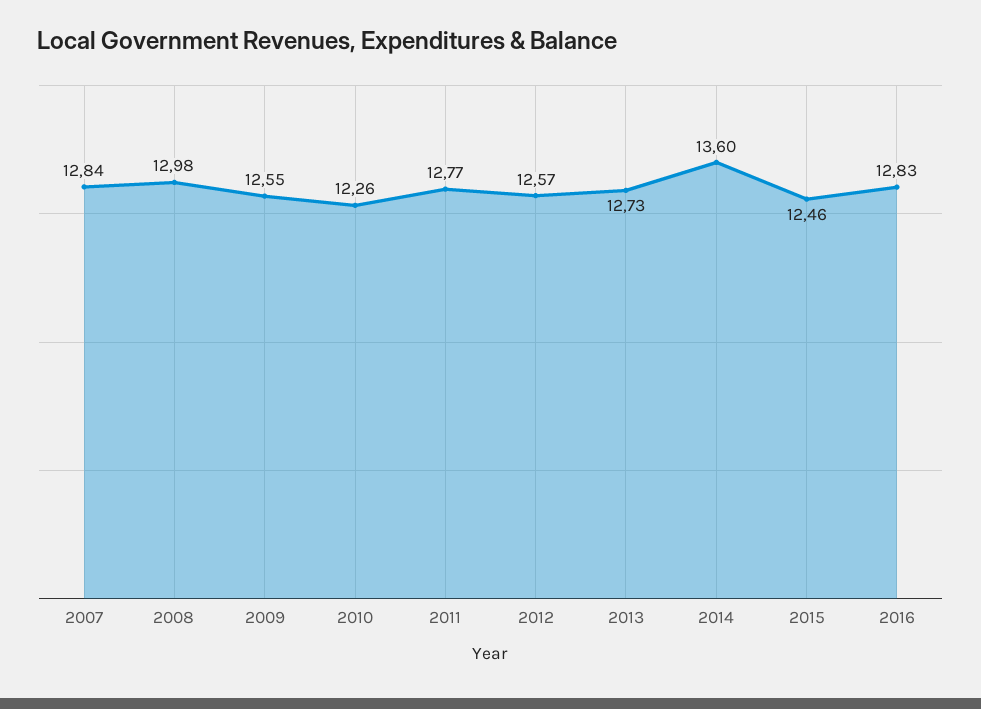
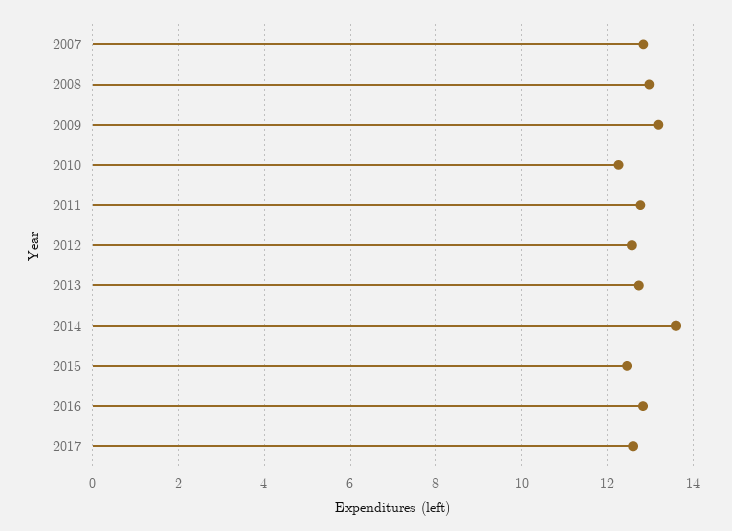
2009: 12.55 -> 13.2
2017: none -> 12.6

